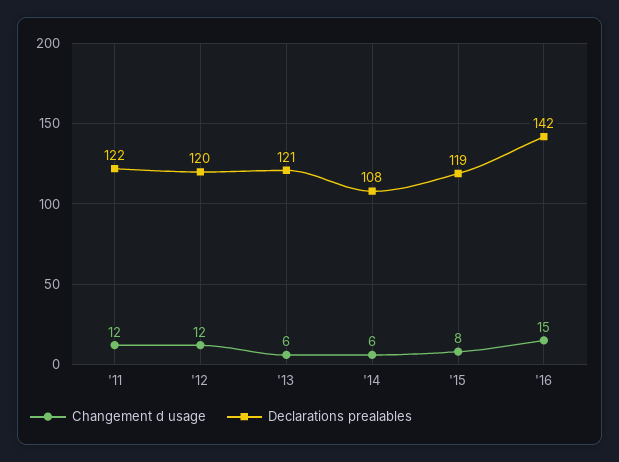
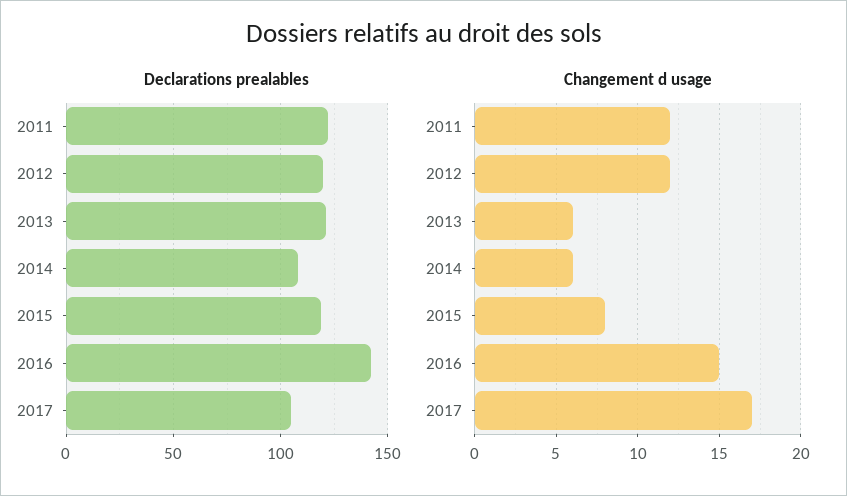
Declarations prealables, 2017: none -> 105
Changement d usage, 2017: none -> 17

